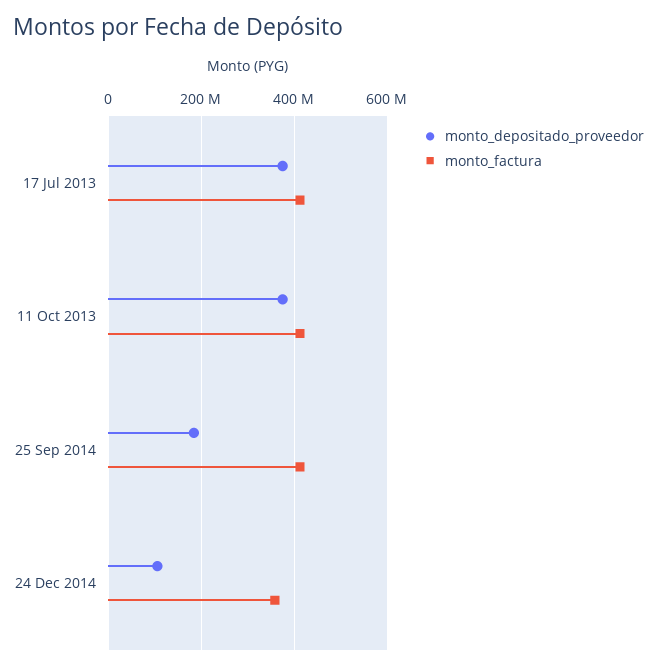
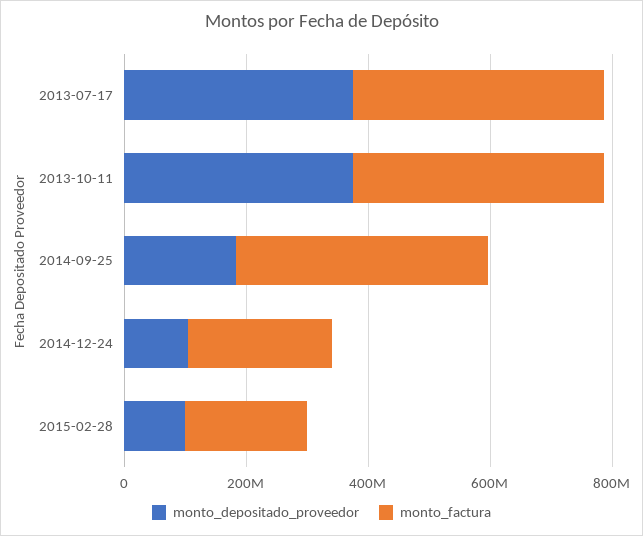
monto_factura, 24 Dec 2014: 360000000 -> 250000000
monto_depositado_proveedor, 2015-02-28: none -> 100000000
monto_factura, 2015-02-28: none -> 200000000

